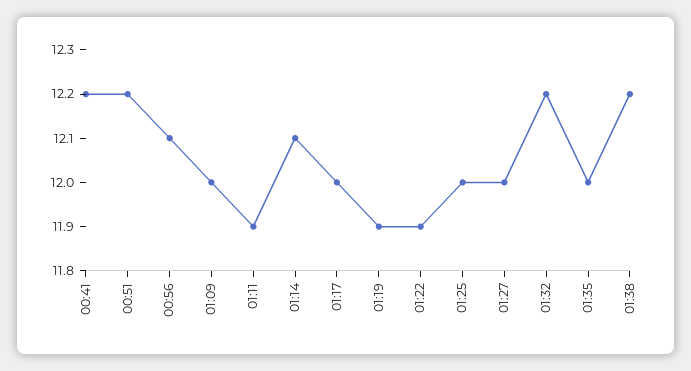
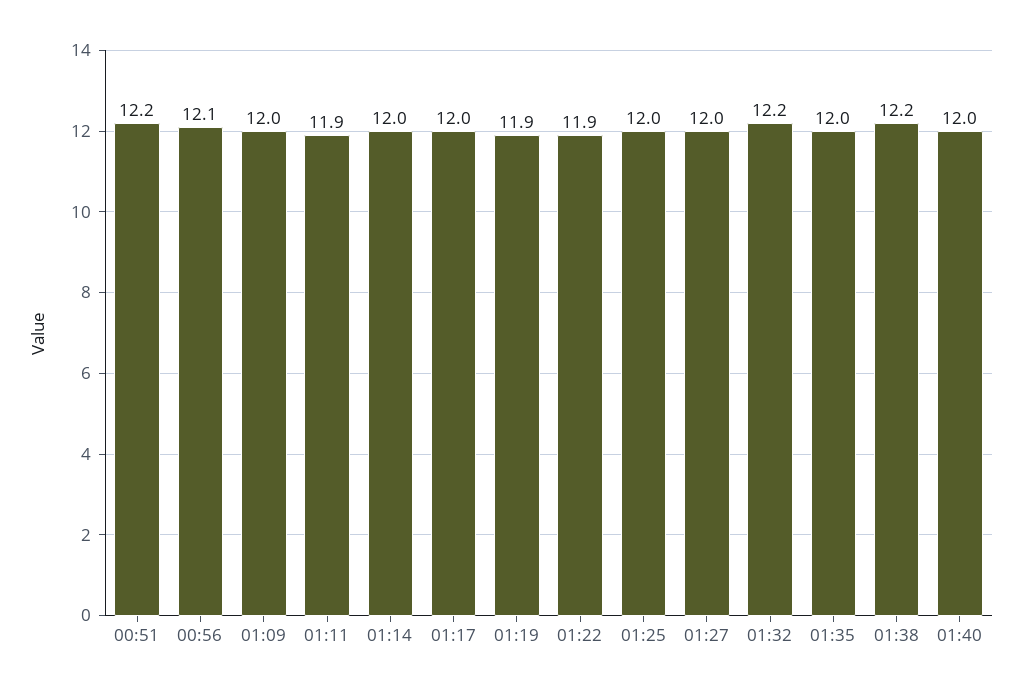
00:41: 12.2 -> none
01:14: 12.1 -> 12
01:40: none -> 12

